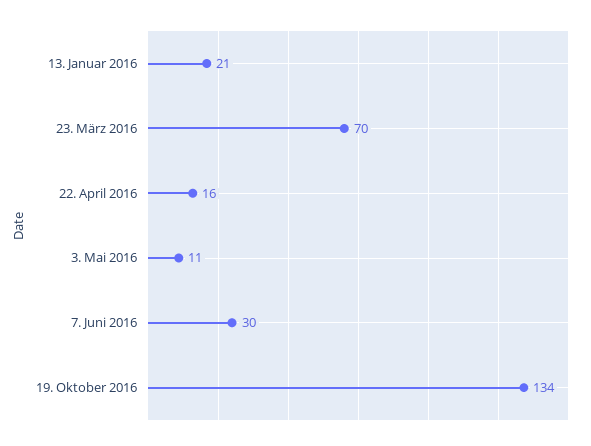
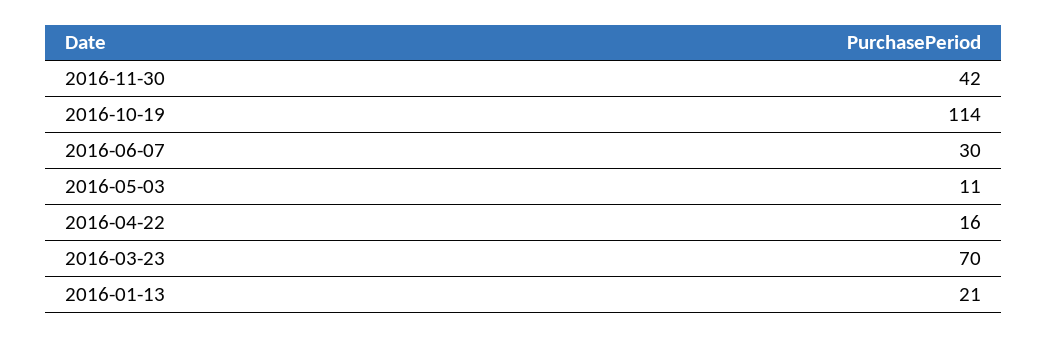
19. Oktober 2016: 134 -> 114
2016-11-30: none -> 42

